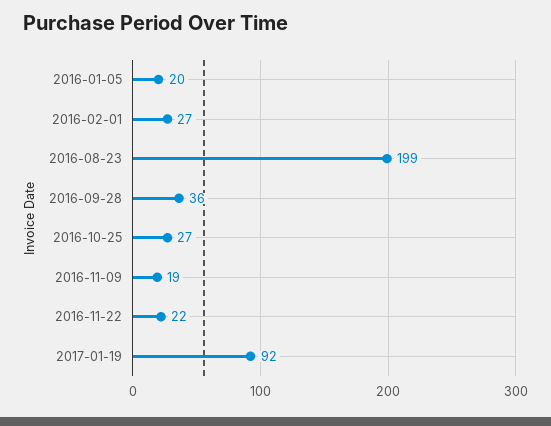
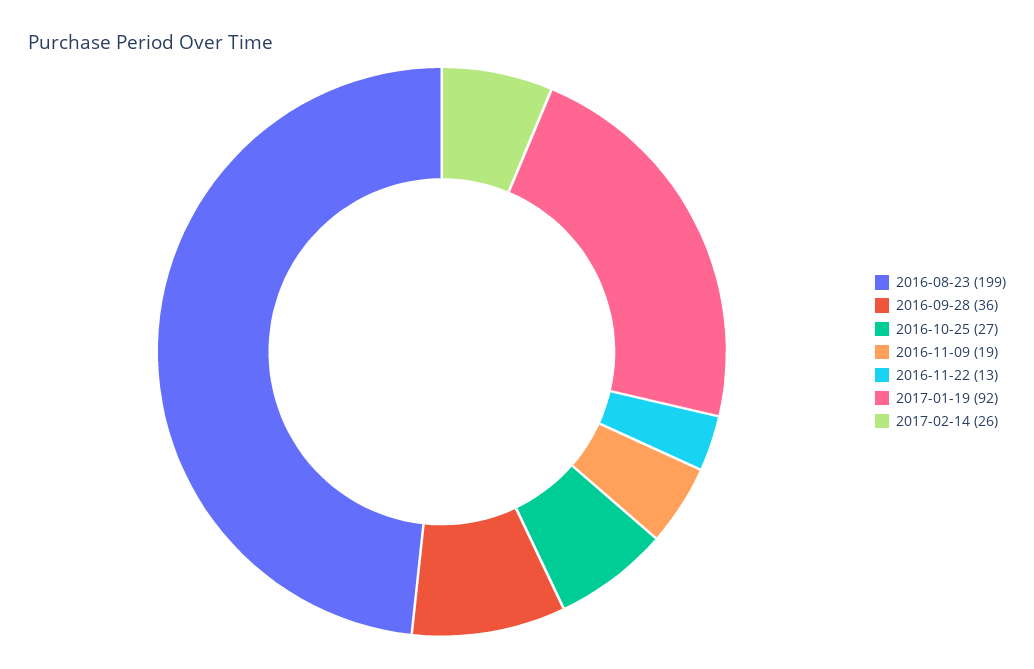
2016-01-05: 20 -> none
2016-02-01: 27 -> none
2016-11-22: 22 -> 13
2017-02-14: none -> 26

